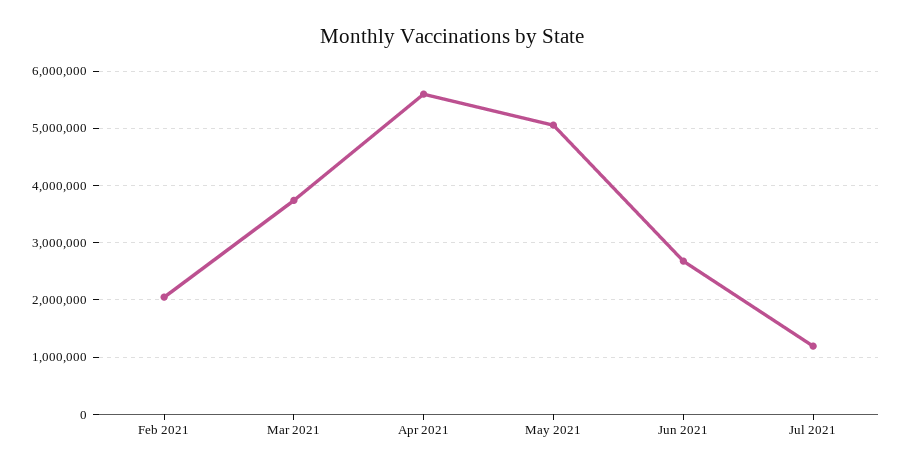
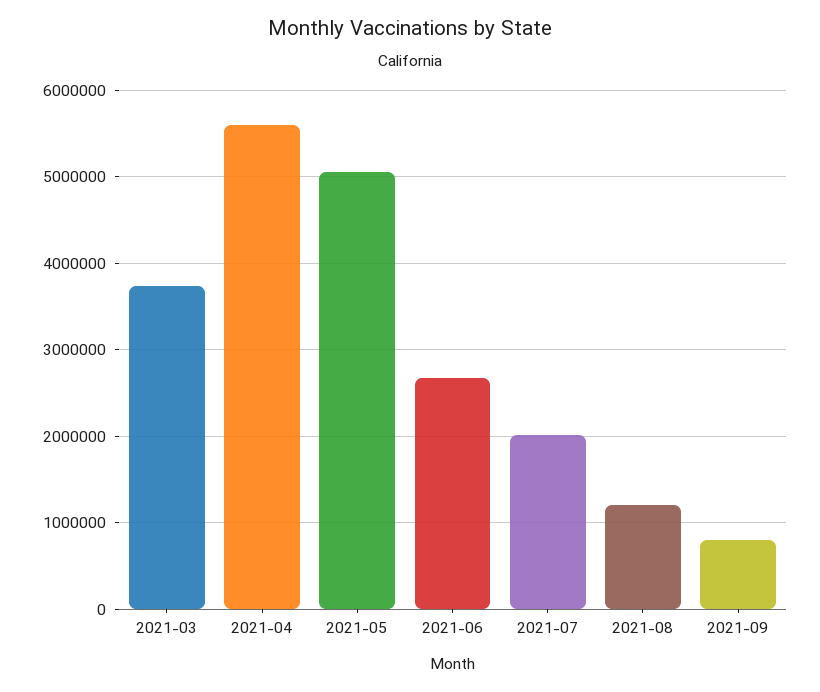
Feb 2021: 2000000 -> none
Jul 2021: 1200000 -> 2000000
2021-08: none -> 1200000
2021-09: none -> 800000

